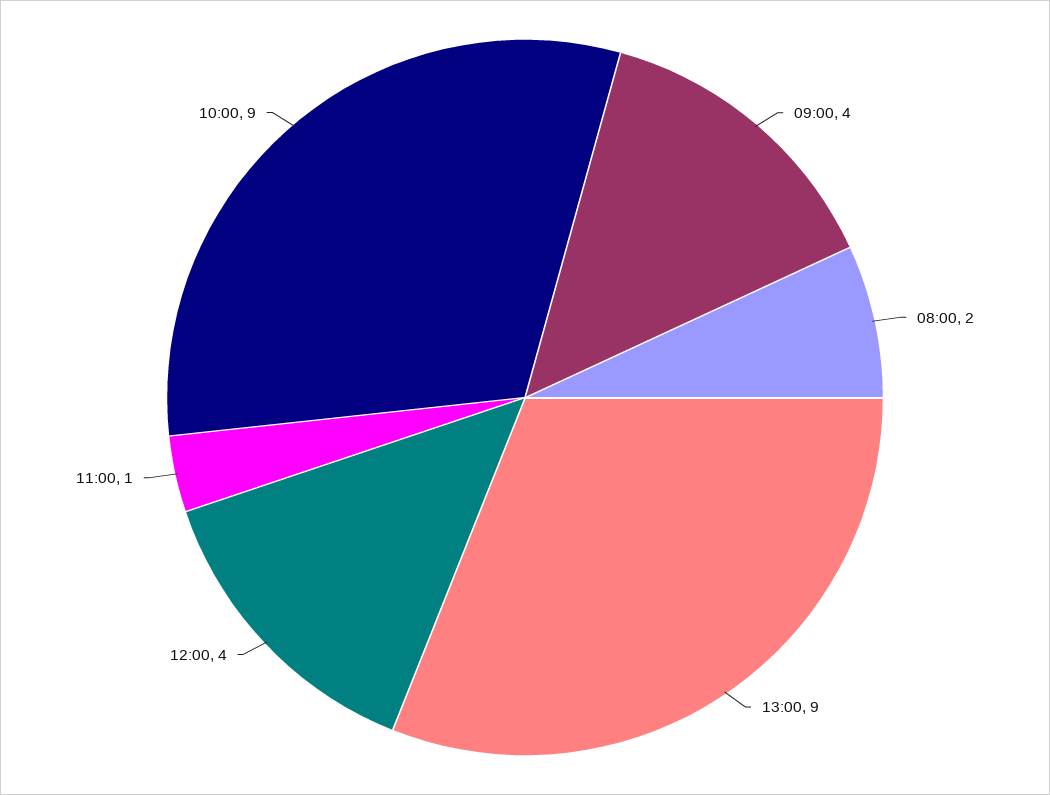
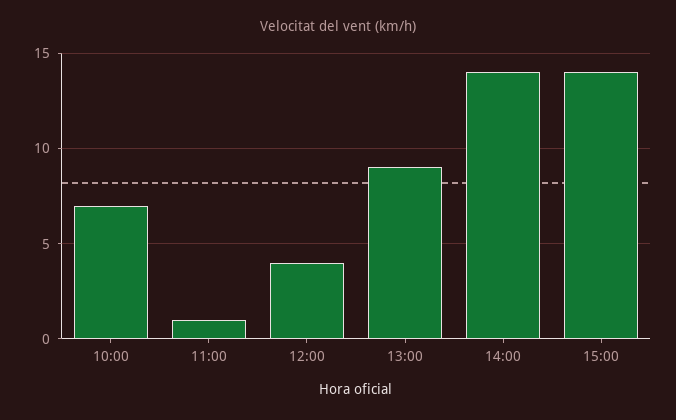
09:00: 4 -> none
08:00: 2 -> none
10:00: 9 -> 7
14:00: none -> 14
15:00: none -> 14

